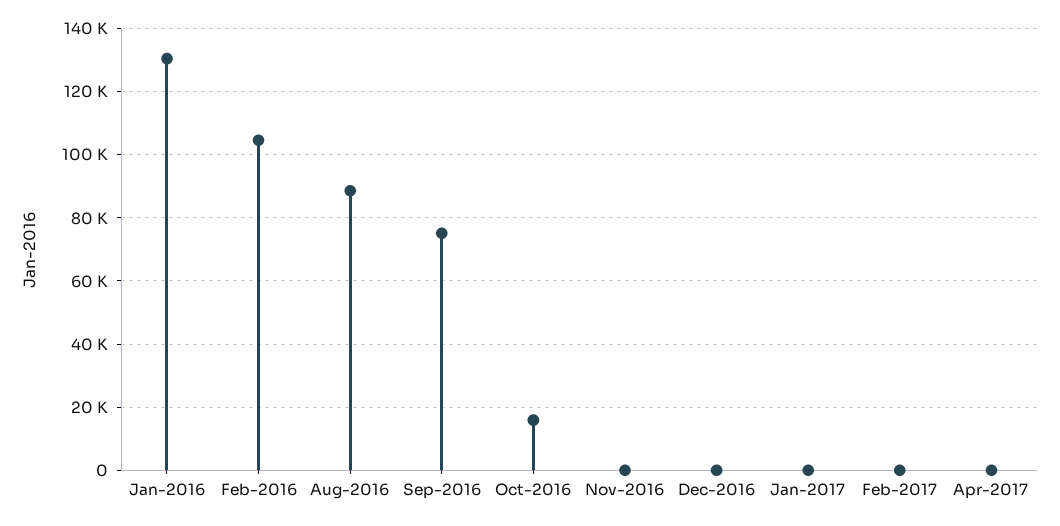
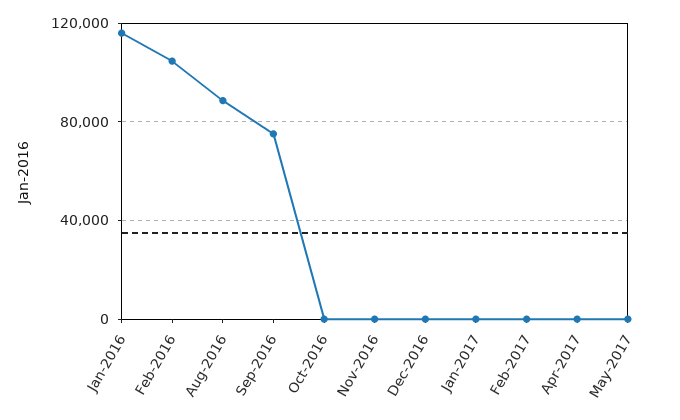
Jan-2016: 130000 -> 115000
Oct-2016: 16000 -> 0
May-2017: none -> 0

